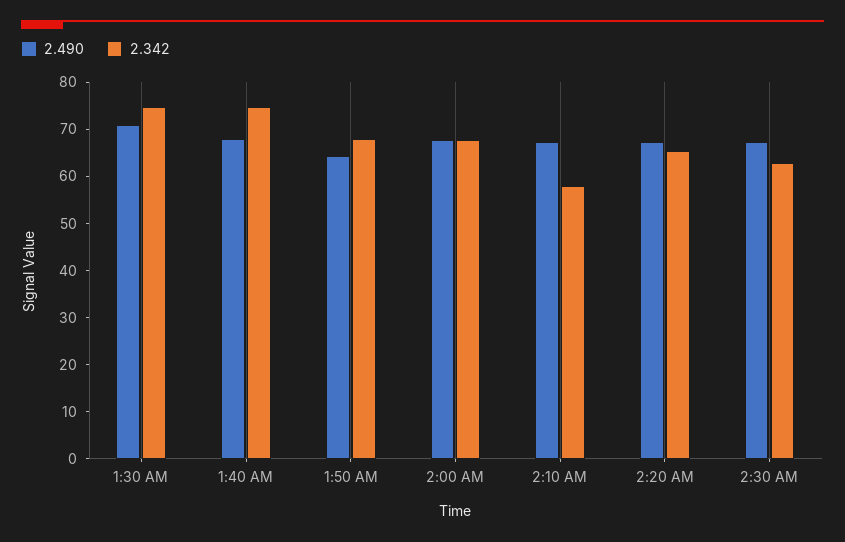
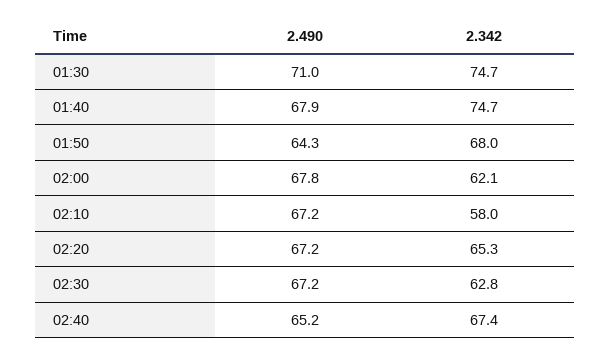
2.342, 2:00 AM: 68 -> 62.1
2.490, 02:40: none -> 65.2
2.342, 02:40: none -> 67.4

